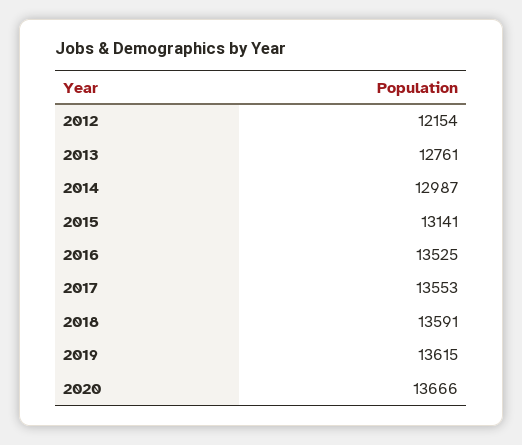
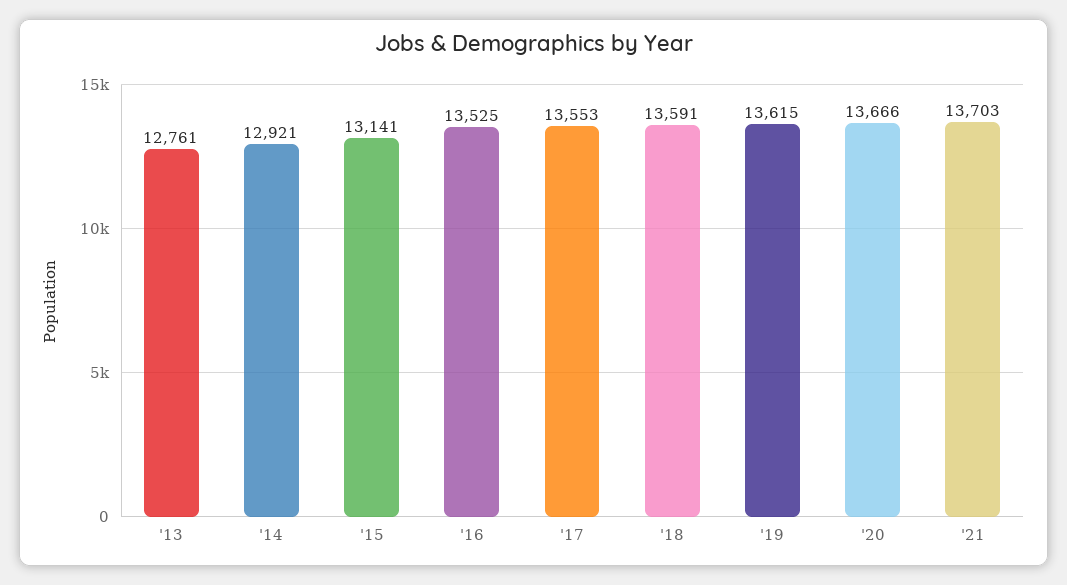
2012: 12154 -> none
2014: 12987 -> 12921
'21: none -> 13703

